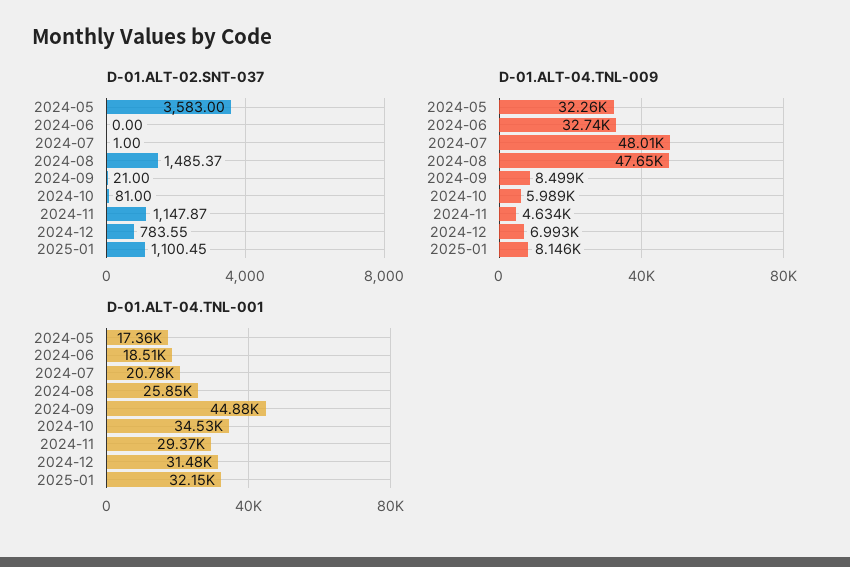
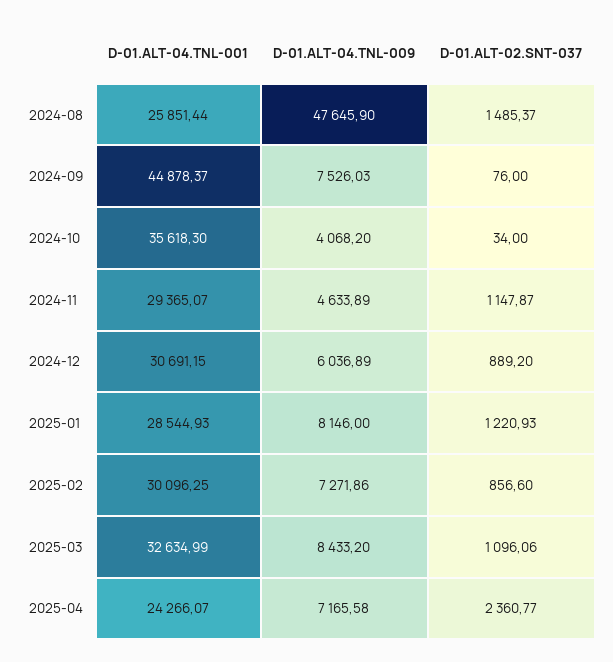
D-01.ALT-02.SNT-037, 2024-05: 3583 -> none
D-01.ALT-02.SNT-037, 2024-06: 0 -> none
D-01.ALT-02.SNT-037, 2024-07: 1 -> none
D-01.ALT-02.SNT-037, 2024-09: 21 -> 76
D-01.ALT-02.SNT-037, 2024-10: 81 -> 34
D-01.ALT-02.SNT-037, 2024-12: 783.55 -> 889.2
D-01.ALT-02.SNT-037, 2025-01: 1100.45 -> 1220.93
D-01.ALT-04.TNL-009, 2024-05: 32260 -> none
D-01.ALT-04.TNL-009, 2024-06: 32740 -> none
D-01.ALT-04.TNL-009, 2024-07: 48010 -> none
D-01.ALT-04.TNL-009, 2024-09: 8499 -> 7526.03
D-01.ALT-04.TNL-009, 2024-10: 5989 -> 4068.2
D-01.ALT-04.TNL-009, 2024-12: 6993 -> 6036.89
D-01.ALT-04.TNL-001, 2024-05: 17360 -> none
D-01.ALT-04.TNL-001, 2024-06: 18510 -> none
D-01.ALT-04.TNL-001, 2024-07: 20780 -> none
D-01.ALT-04.TNL-001, 2024-10: 34530 -> 35618.3
D-01.ALT-04.TNL-001, 2024-12: 31480 -> 30691.15
D-01.ALT-04.TNL-001, 2025-01: 32150 -> 28544.93
D-01.ALT-04.TNL-001, 2025-02: none -> 30096.25
D-01.ALT-04.TNL-009, 2025-02: none -> 7271.86
D-01.ALT-02.SNT-037, 2025-02: none -> 856.6
D-01.ALT-04.TNL-001, 2025-03: none -> 32634.99
D-01.ALT-04.TNL-009, 2025-03: none -> 8433.2
D-01.ALT-02.SNT-037, 2025-03: none -> 1096.06
D-01.ALT-04.TNL-001, 2025-04: none -> 24266.07
D-01.ALT-04.TNL-009, 2025-04: none -> 7165.58
D-01.ALT-02.SNT-037, 2025-04: none -> 2360.77

